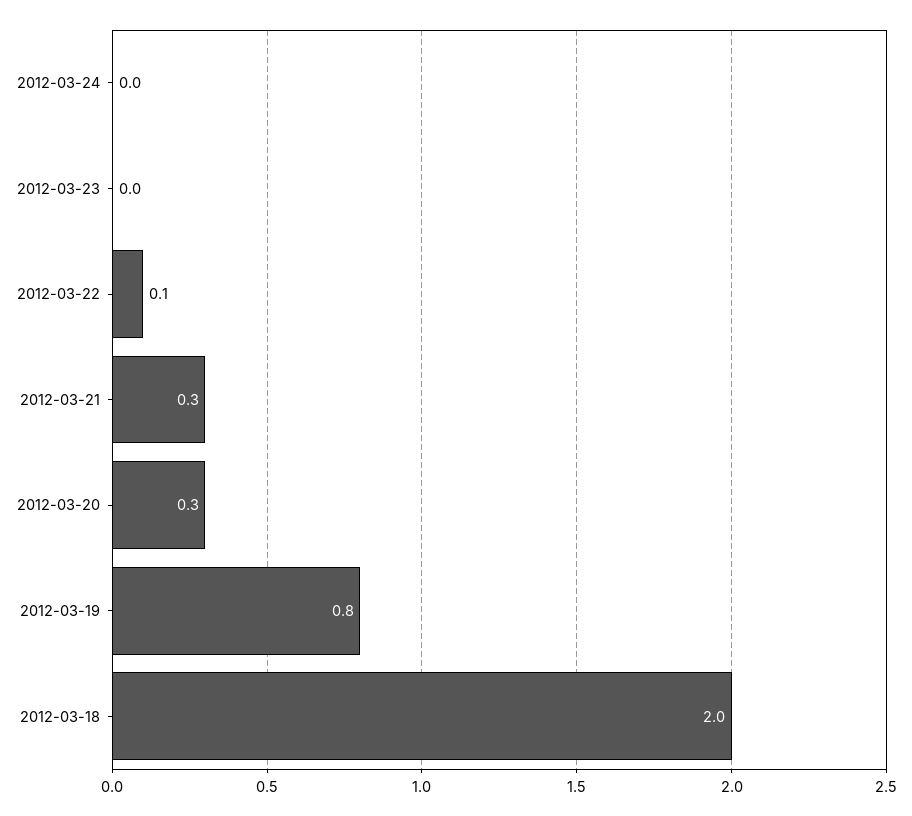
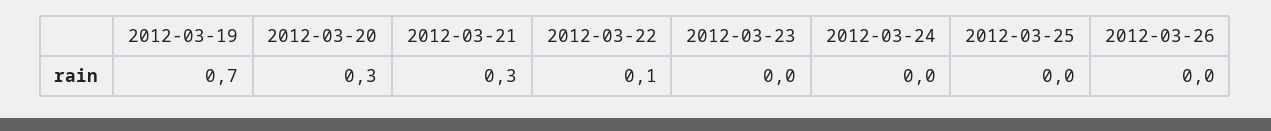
2012-03-19: 0.8 -> 0.7
2012-03-18: 2 -> none
2012-03-25: none -> 0
2012-03-26: none -> 0

